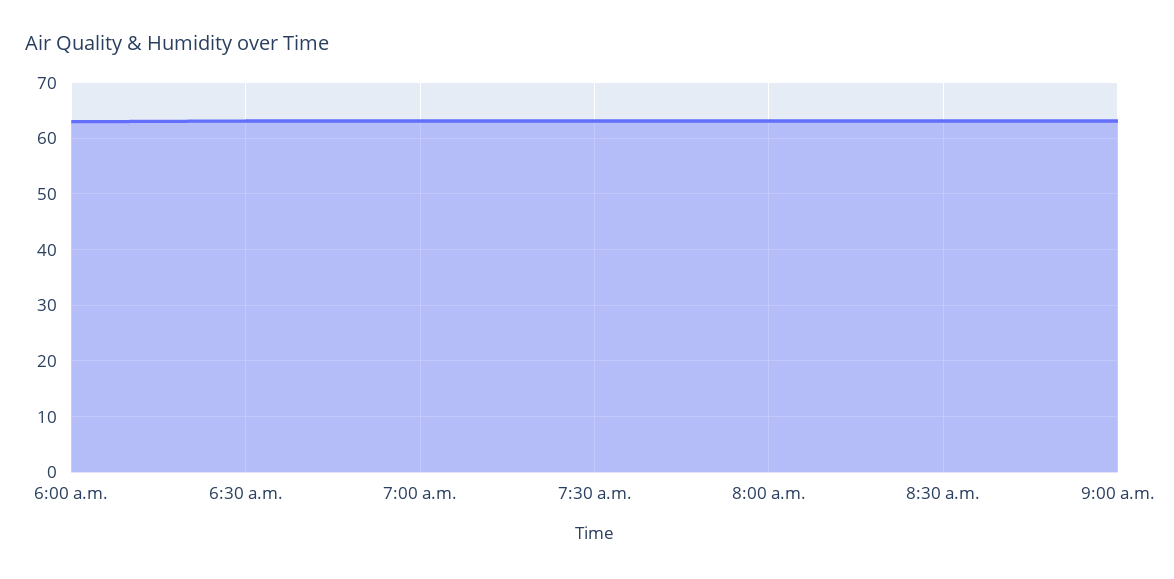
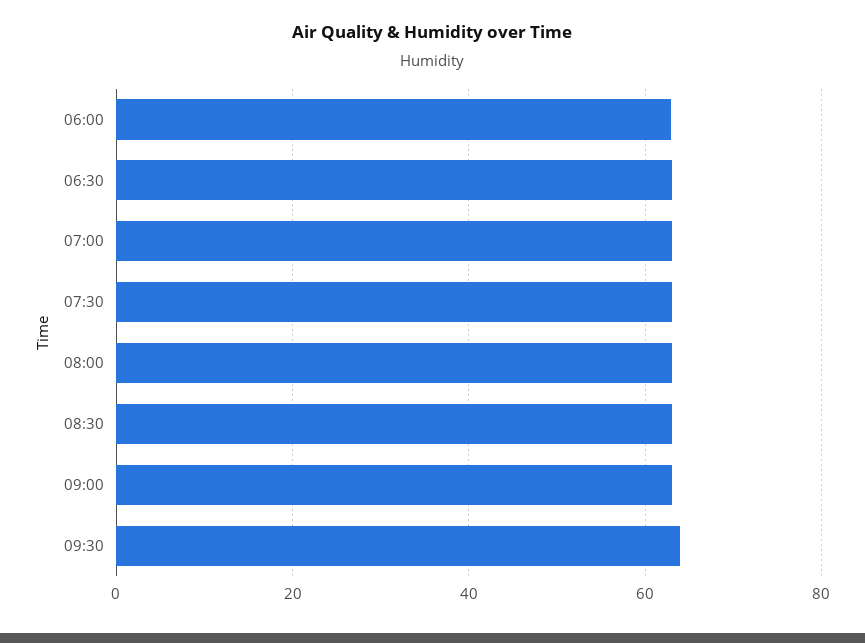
09:30: none -> 64

